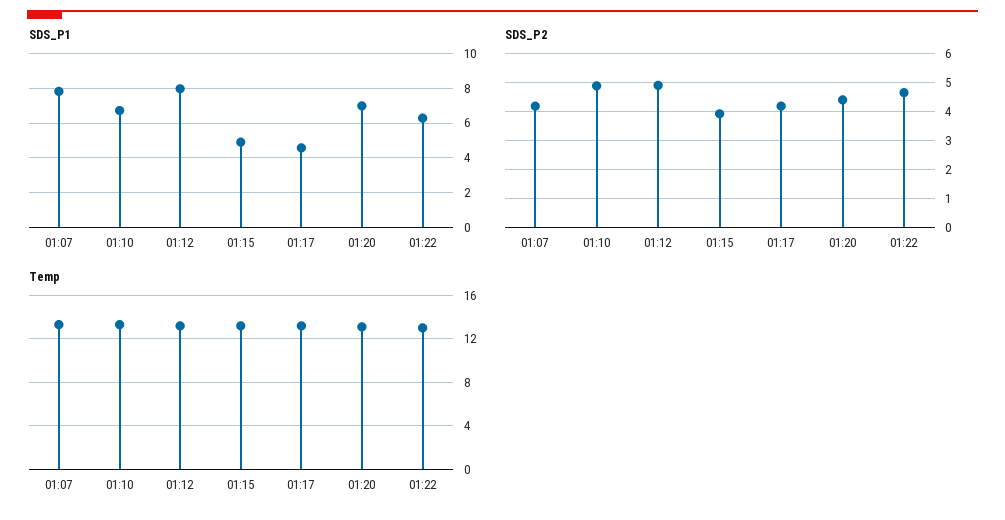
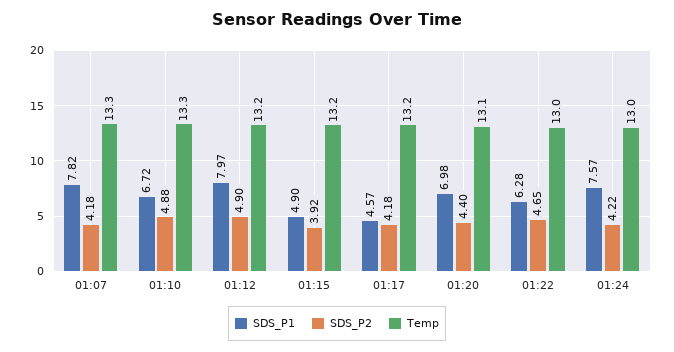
SDS_P1, 01:24: none -> 7.57
SDS_P2, 01:24: none -> 4.22
Temp, 01:24: none -> 13

